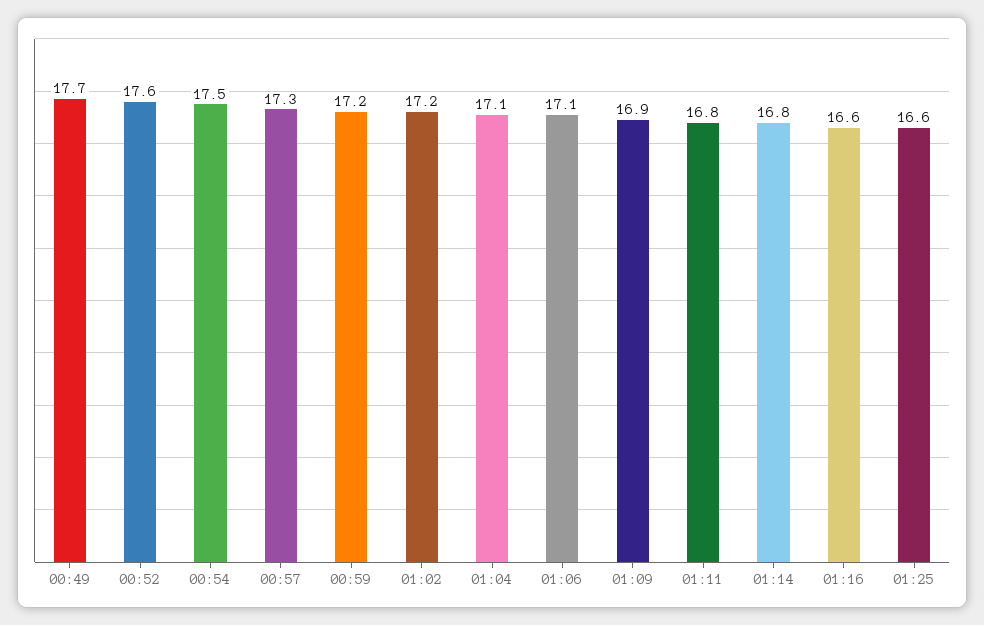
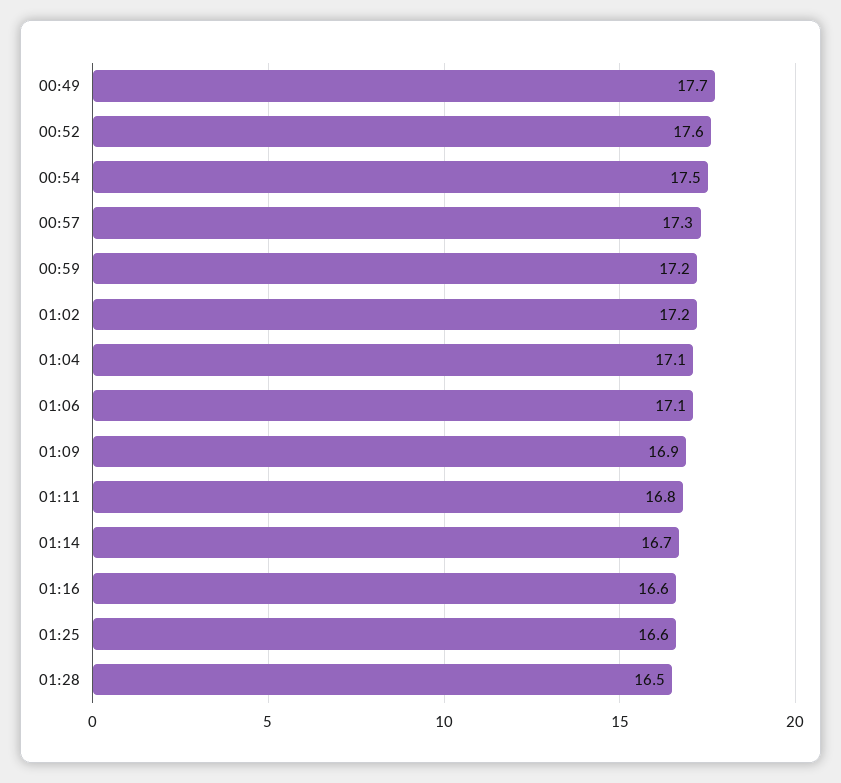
01:14: 16.8 -> 16.7
01:28: none -> 16.5

